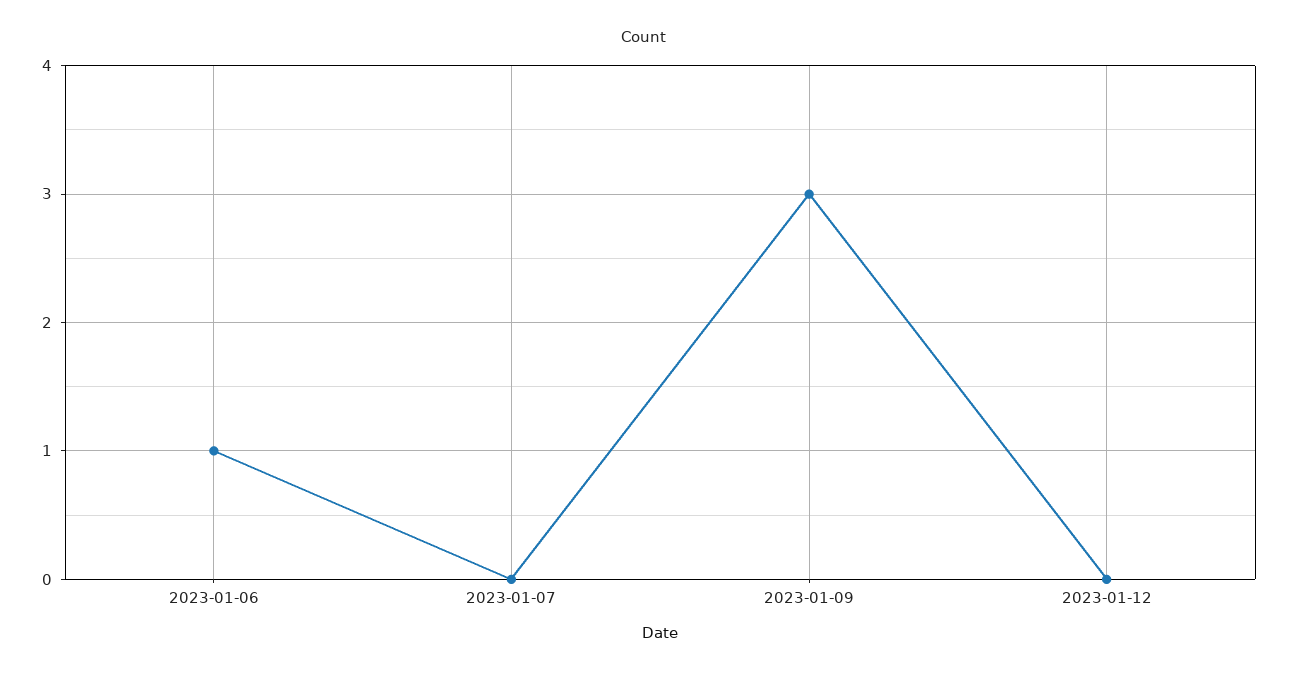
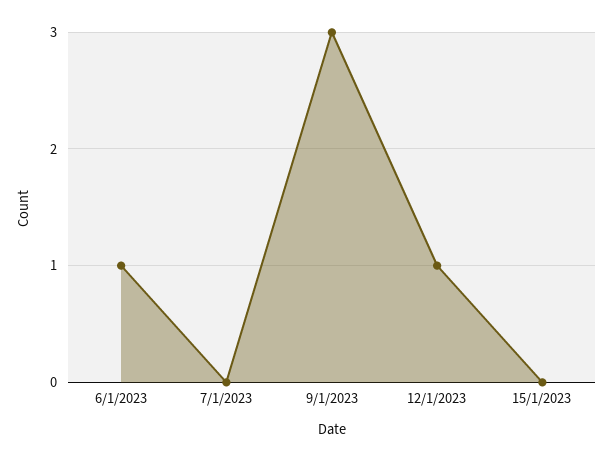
2023-01-12: 0 -> 1
15/1/2023: none -> 0

